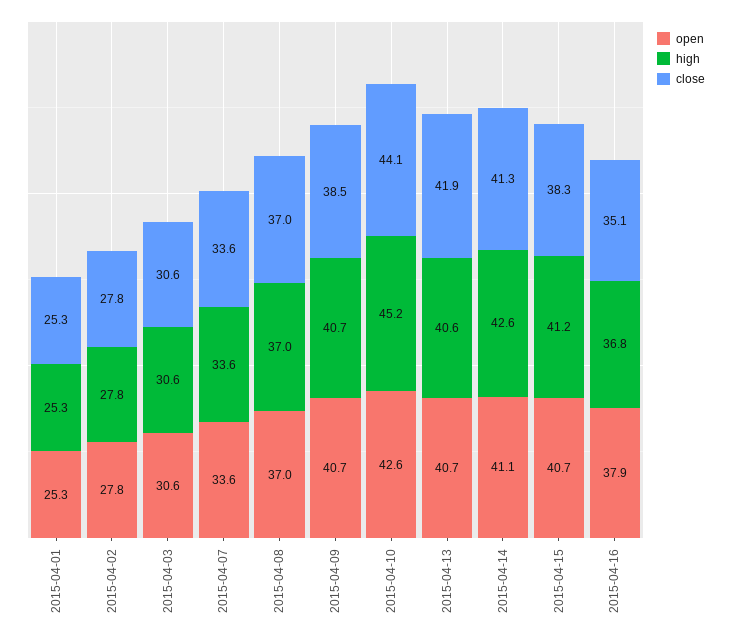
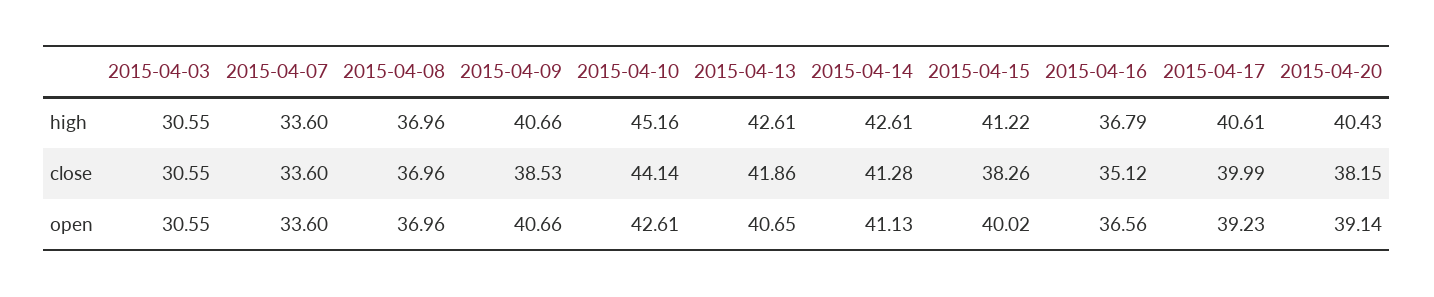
open, 2015-04-01: 25.3 -> none
high, 2015-04-01: 25.3 -> none
close, 2015-04-01: 25.3 -> none
open, 2015-04-02: 27.8 -> none
high, 2015-04-02: 27.8 -> none
close, 2015-04-02: 27.8 -> none
high, 2015-04-13: 40.6 -> 42.61
open, 2015-04-15: 40.7 -> 40.02
open, 2015-04-16: 37.9 -> 36.56
high, 2015-04-17: none -> 40.61
high, 2015-04-20: none -> 40.43
close, 2015-04-17: none -> 39.99
close, 2015-04-20: none -> 38.15
open, 2015-04-17: none -> 39.23
open, 2015-04-20: none -> 39.14

